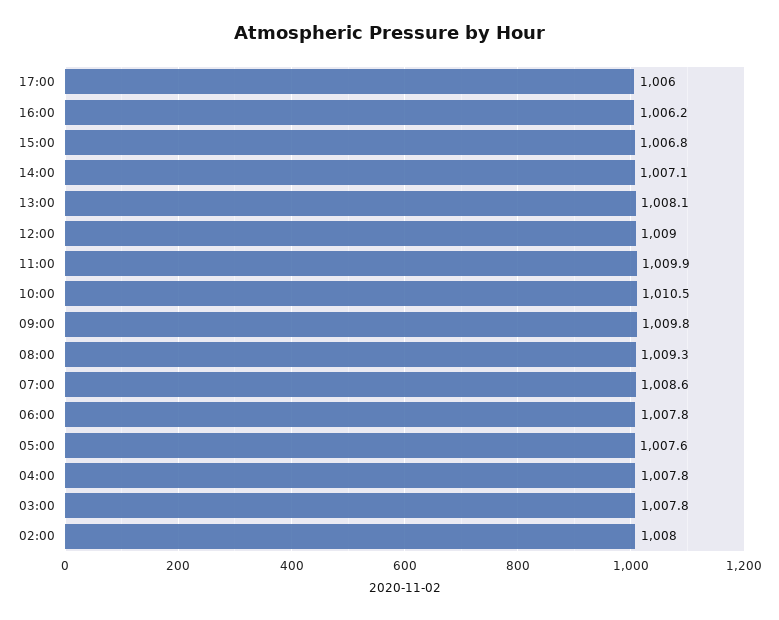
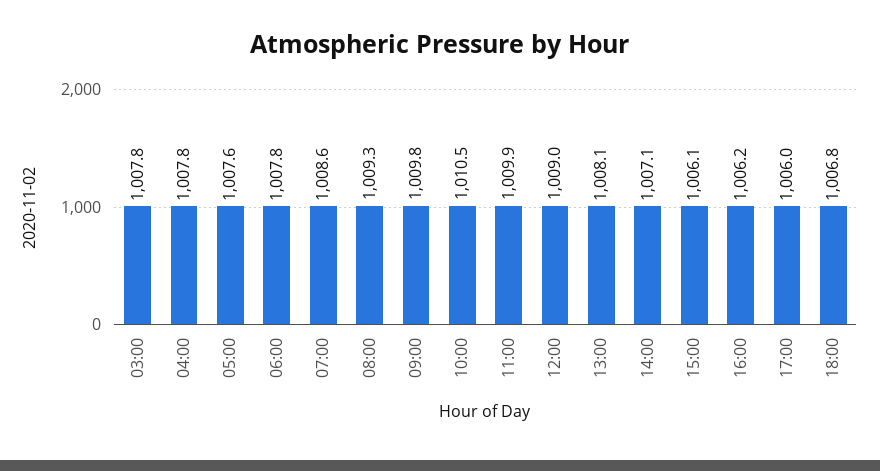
15:00: 1006.8 -> 1006.1
02:00: 1008 -> none
18:00: none -> 1006.8

